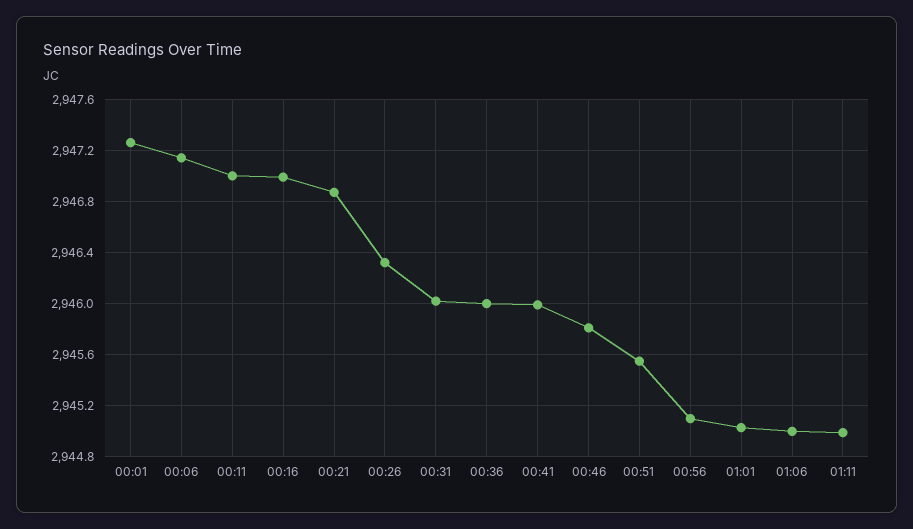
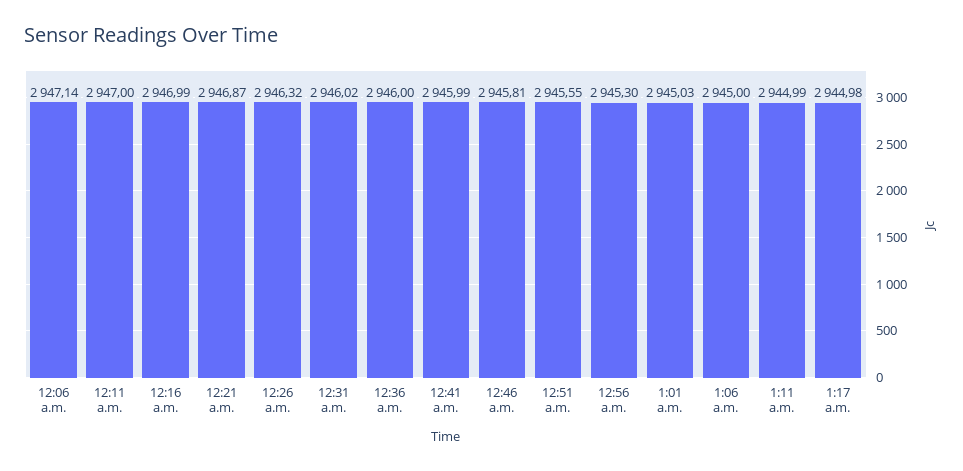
00:01: 2947.25 -> none
00:56: 2945.1 -> 2945.3
1:17 a.m.: none -> 2944.98

